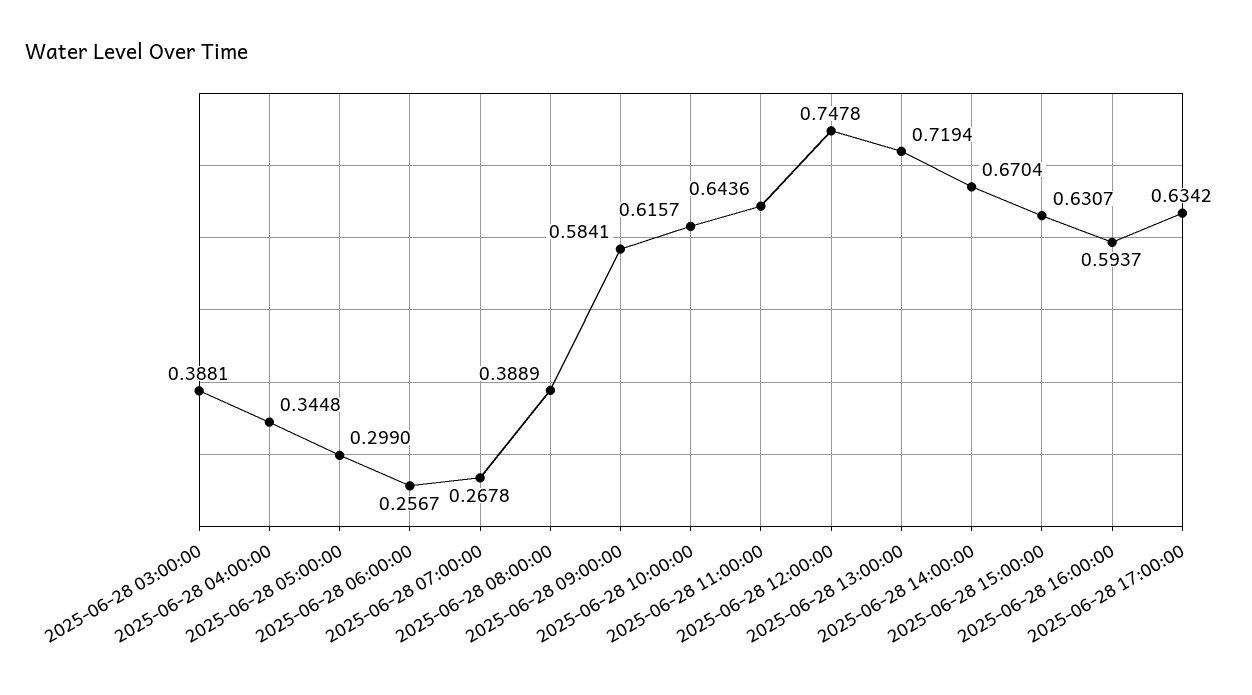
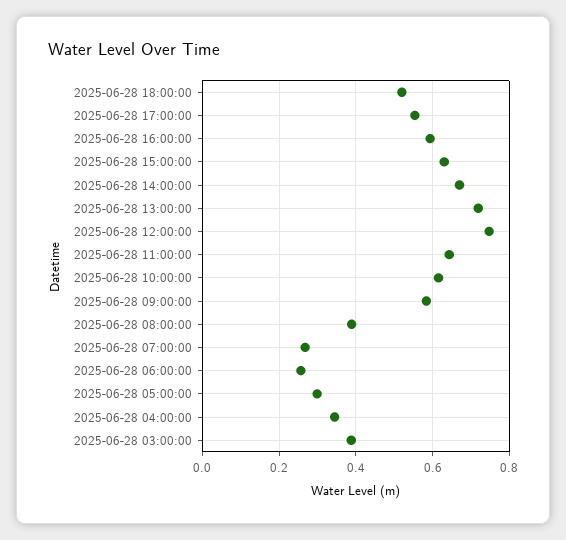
2025-06-28 17:00:00: 0.6342 -> 0.56
2025-06-28 18:00:00: none -> 0.52

